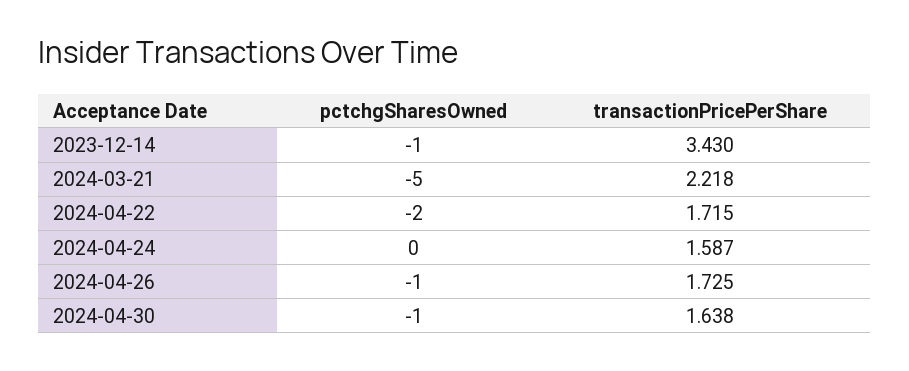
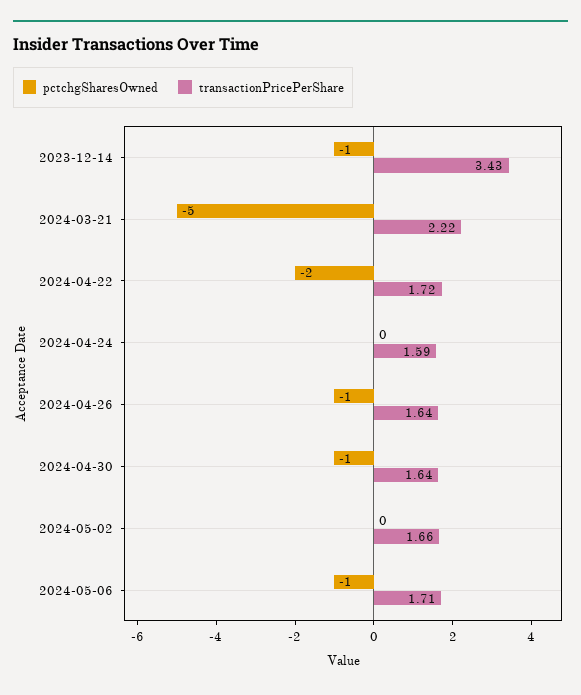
transactionPricePerShare, 2024-04-26: 1.725 -> 1.64
pctchgSharesOwned, 2024-05-02: none -> 0
transactionPricePerShare, 2024-05-02: none -> 1.66
pctchgSharesOwned, 2024-05-06: none -> -1
transactionPricePerShare, 2024-05-06: none -> 1.71

